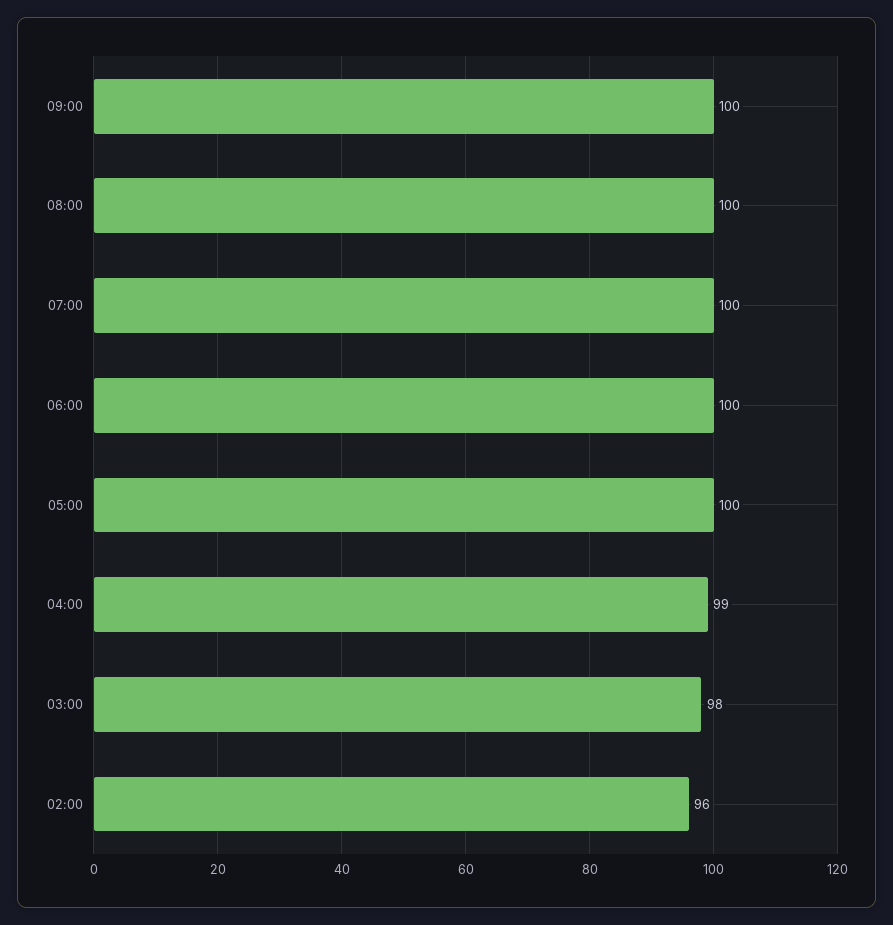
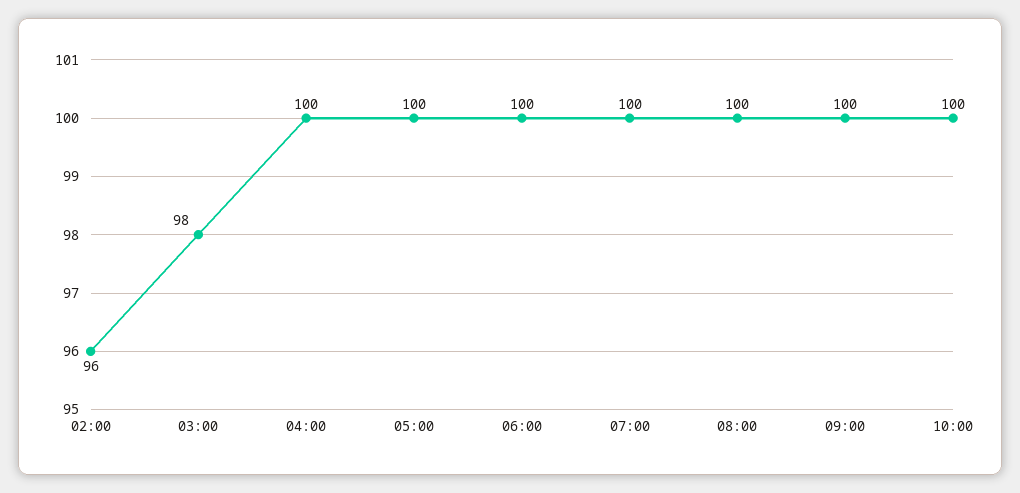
04:00: 99 -> 100
10:00: none -> 100

